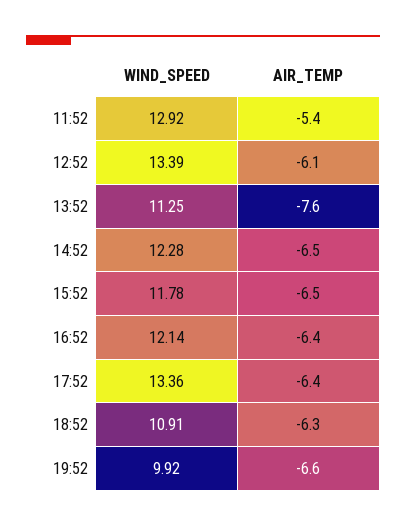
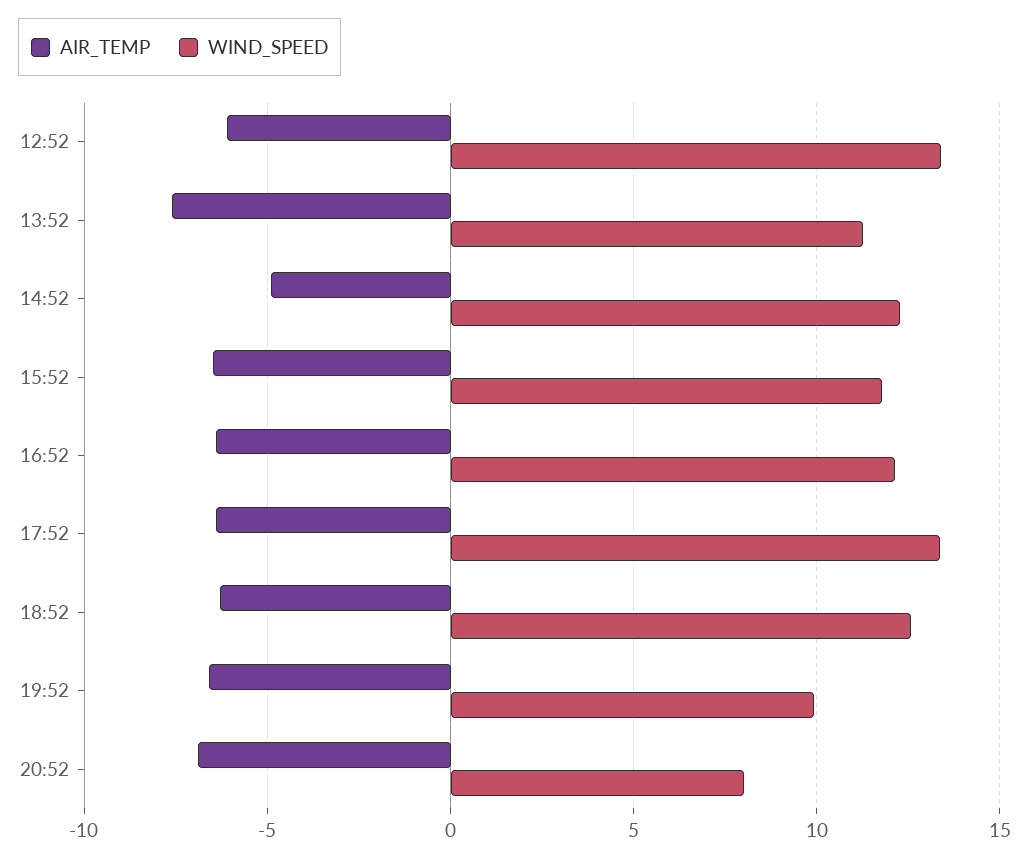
WIND_SPEED, 11:52: 12.92 -> none
AIR_TEMP, 11:52: -5.4 -> none
AIR_TEMP, 14:52: -6.5 -> -5
WIND_SPEED, 18:52: 10.91 -> 12.5
AIR_TEMP, 20:52: none -> -7
WIND_SPEED, 20:52: none -> 8

